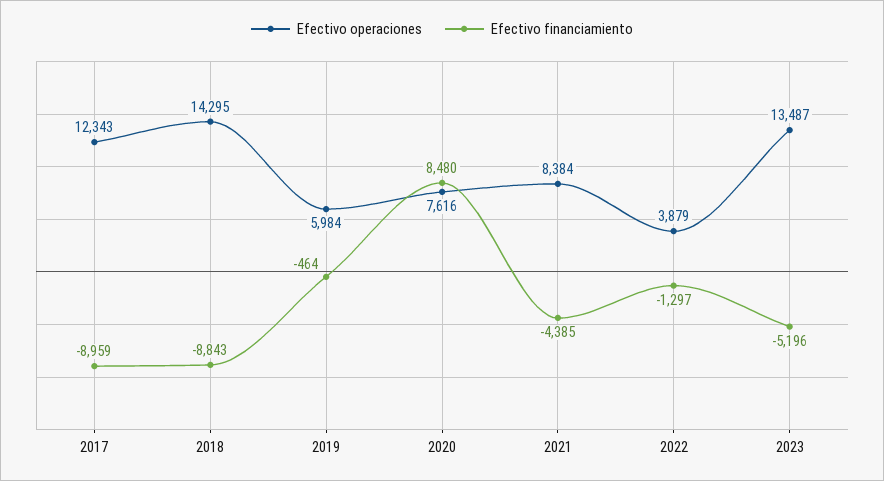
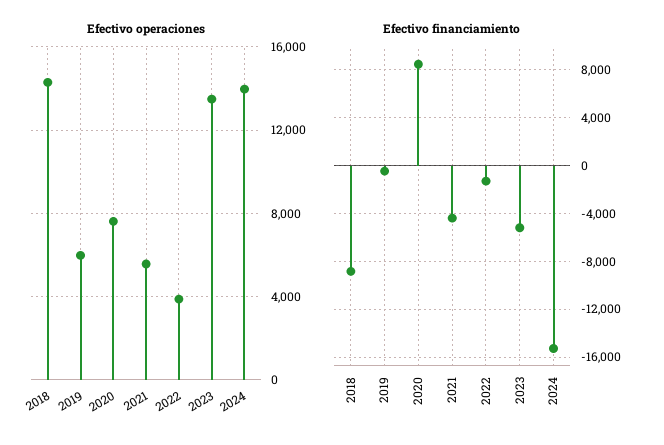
Efectivo operaciones, 2017: 12343 -> none
Efectivo financiamiento, 2017: -8959 -> none
Efectivo operaciones, 2021: 8384 -> 5500
Efectivo operaciones, 2024: none -> 14000
Efectivo financiamiento, 2024: none -> -15000

